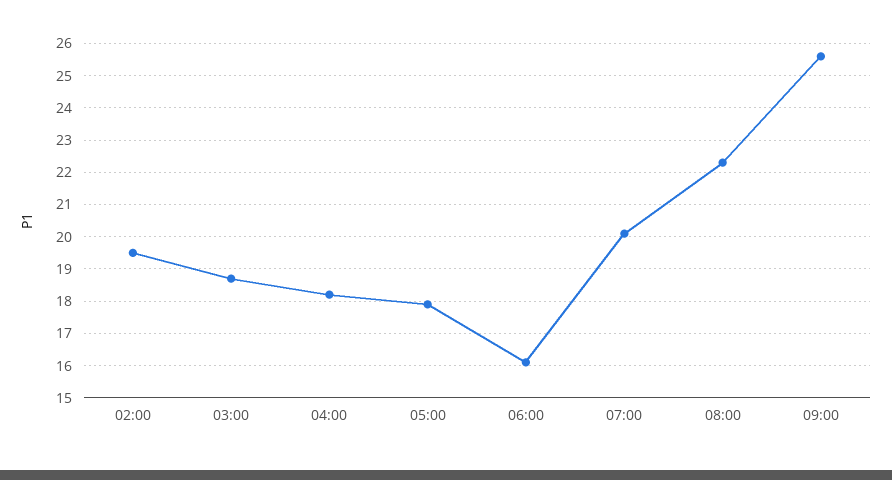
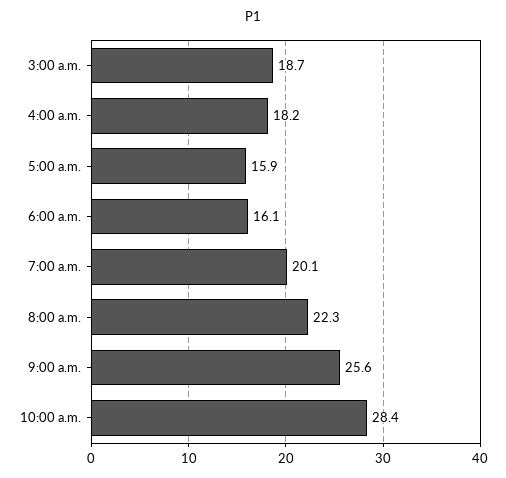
02:00: 19.5 -> none
05:00: 18 -> 15.9
10:00 a.m.: none -> 28.4

